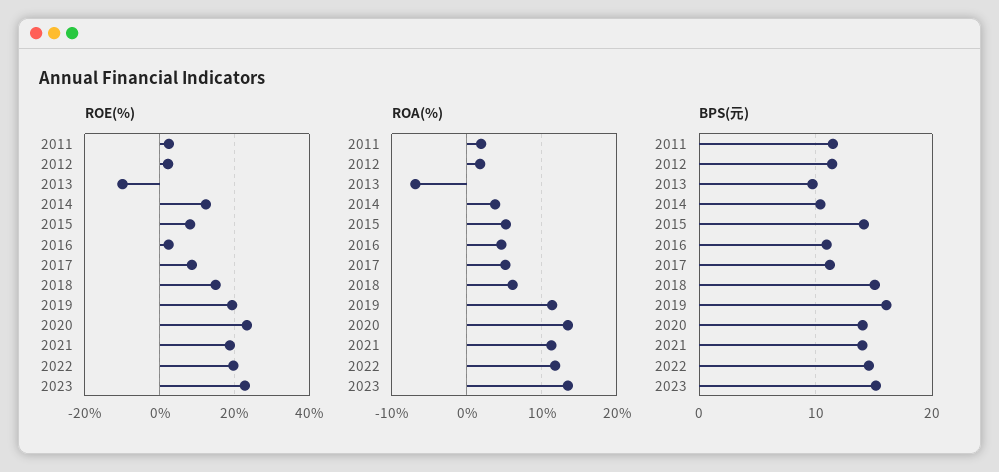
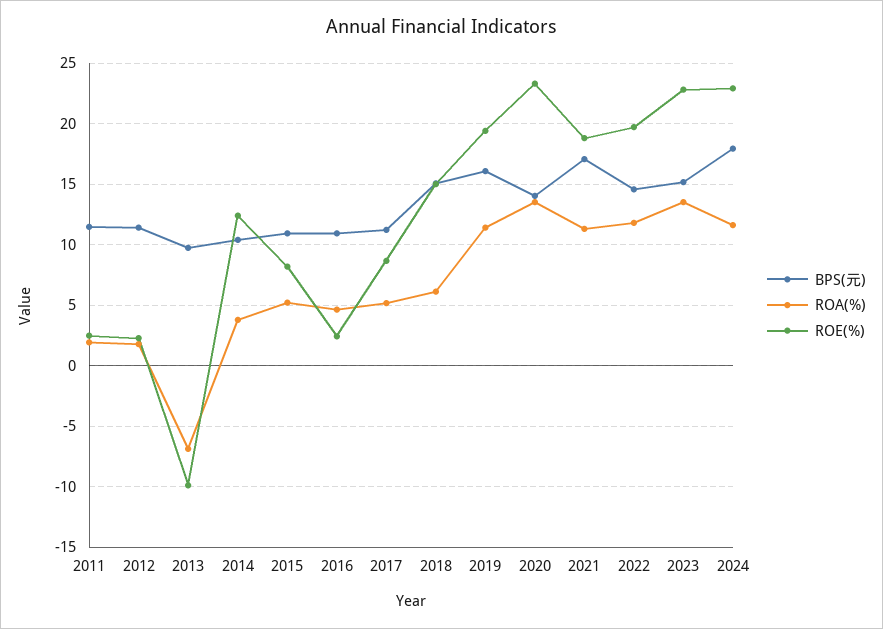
BPS(元), 2015: 14 -> 11
BPS(元), 2021: 14 -> 17
BPS(元), 2024: none -> 18
ROA(%), 2024: none -> 11.5
ROE(%), 2024: none -> 23

